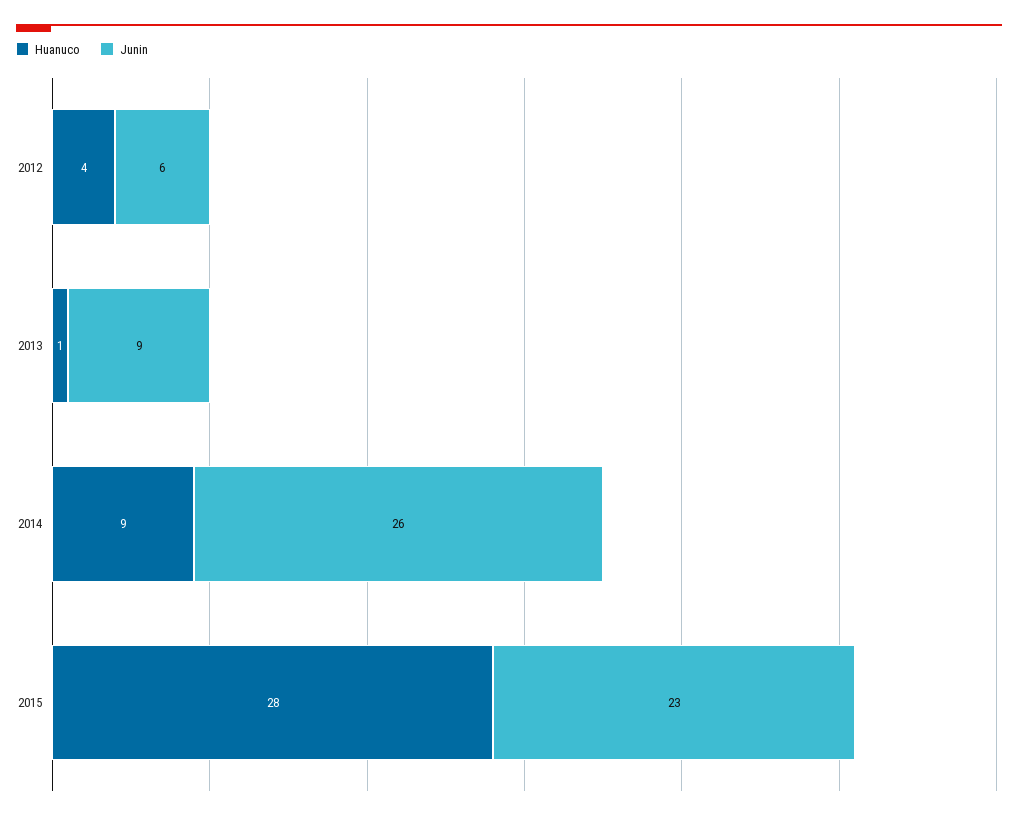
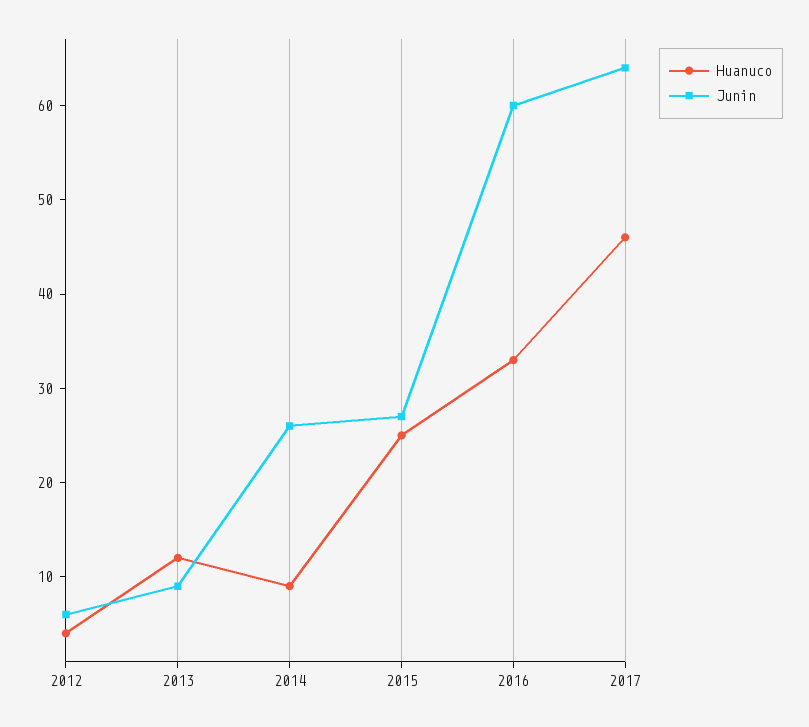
Huanuco, 2013: 1 -> 12
Huanuco, 2015: 28 -> 25
Junin, 2015: 23 -> 27
Huanuco, 2016: none -> 33
Junin, 2016: none -> 60
Huanuco, 2017: none -> 46
Junin, 2017: none -> 64

